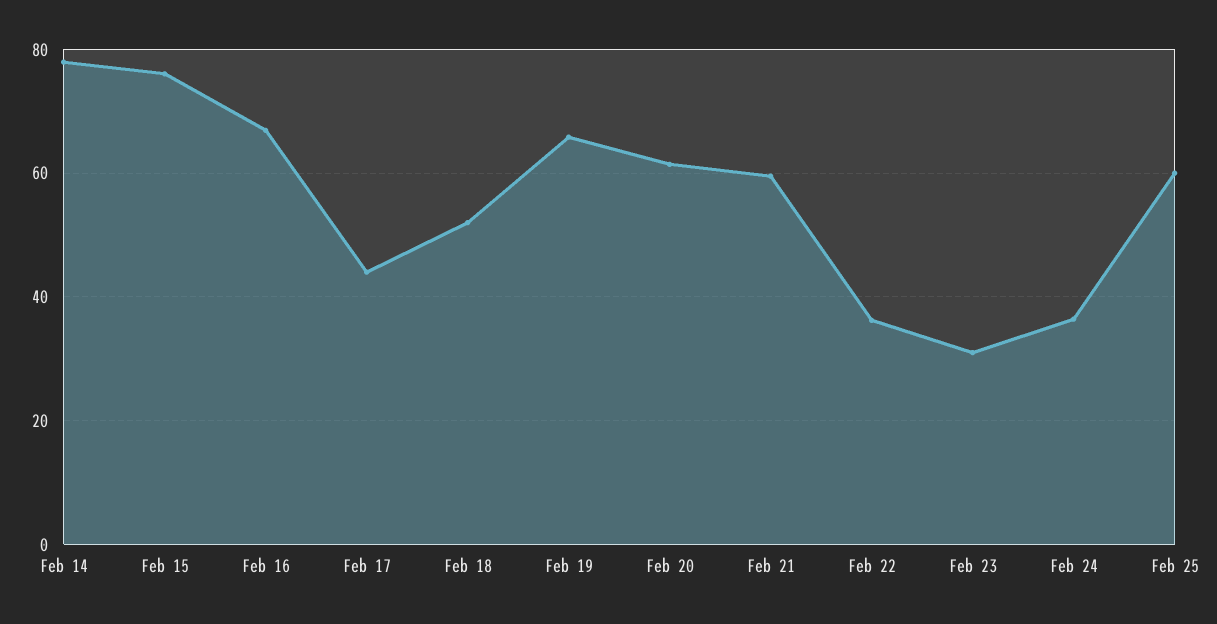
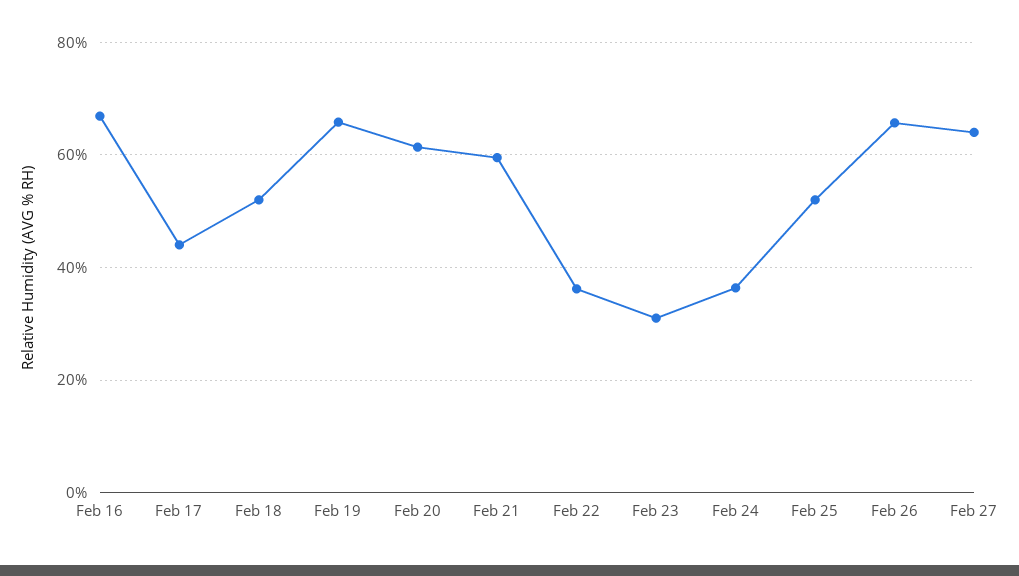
Feb 14: 78 -> none
Feb 15: 76 -> none
Feb 25: 60 -> 52
Feb 26: none -> 66
Feb 27: none -> 64

